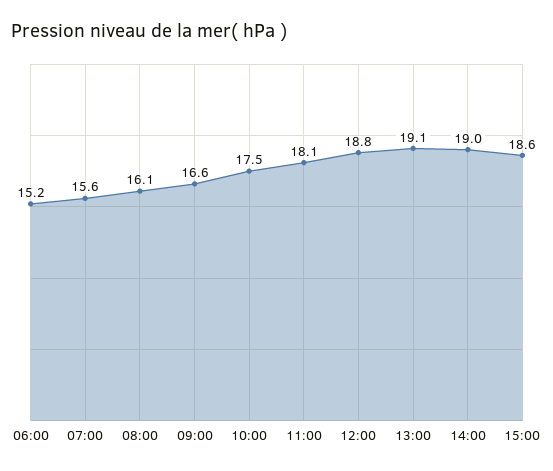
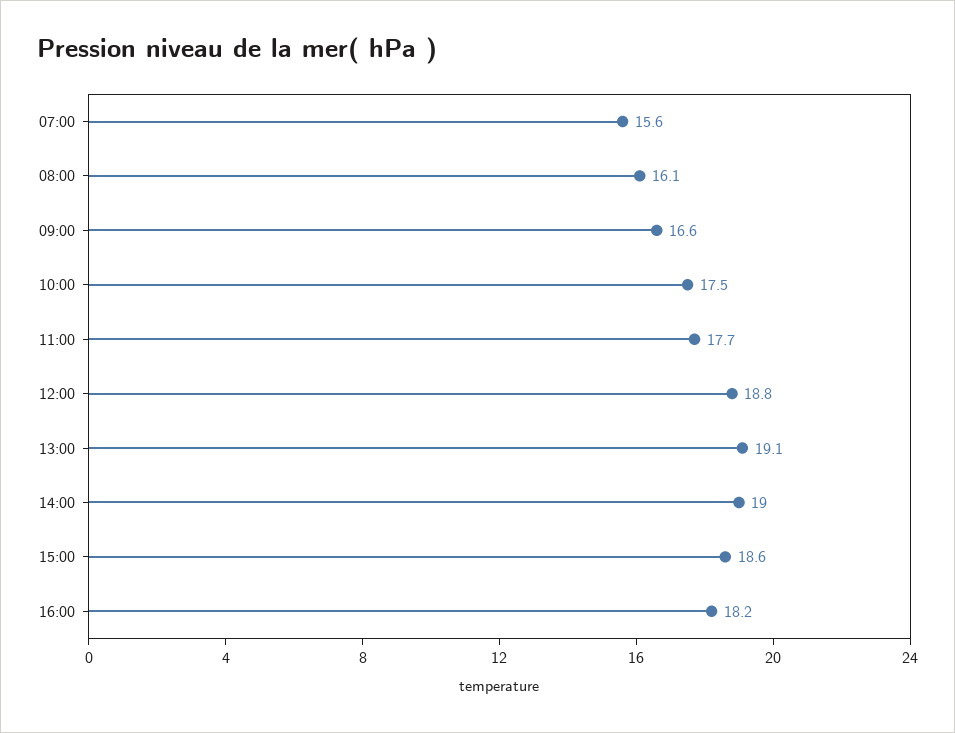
06:00: 15.2 -> none
11:00: 18.1 -> 17.7
16:00: none -> 18.2

